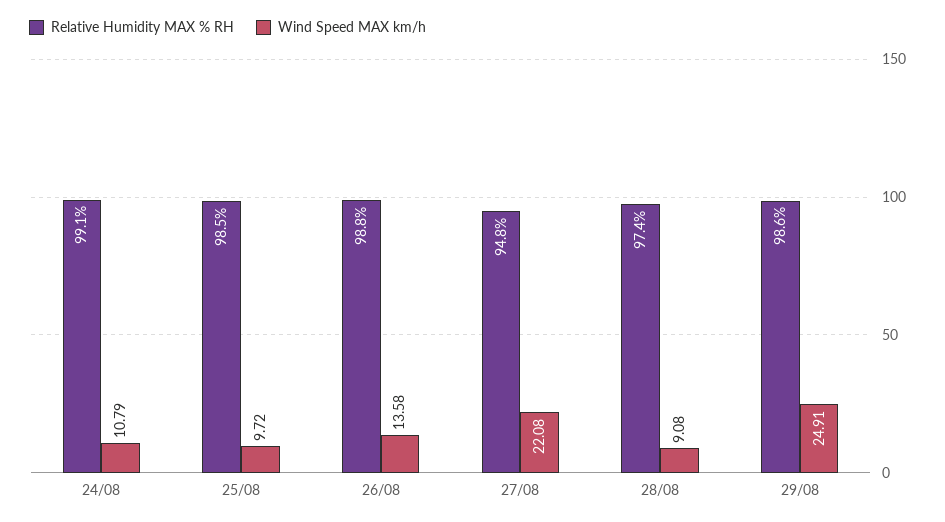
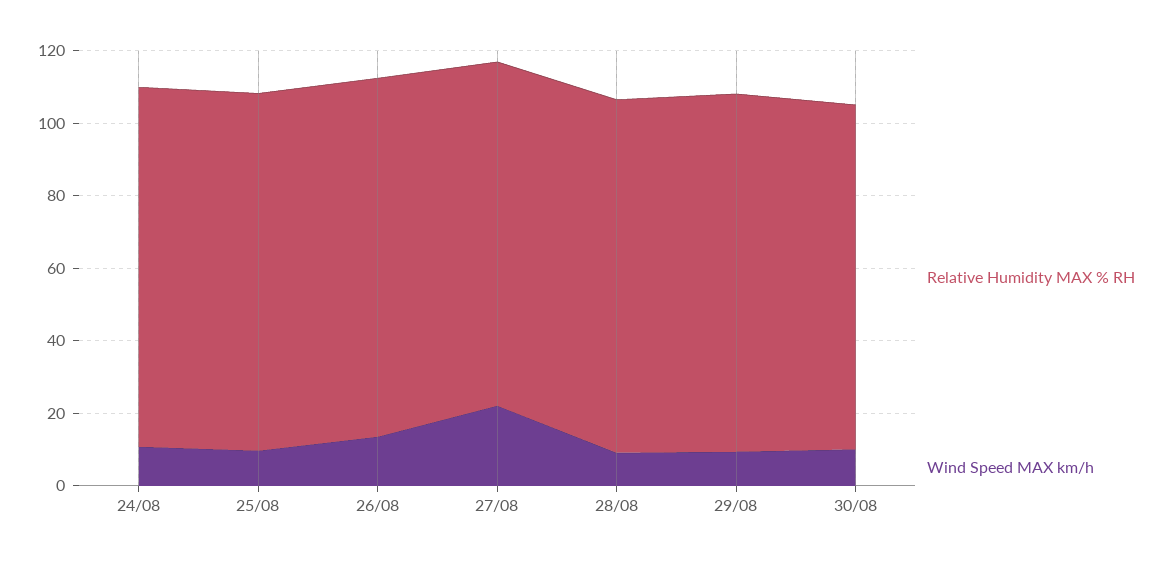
Wind Speed MAX km/h, 29/08: 24.91 -> 10
Relative Humidity MAX % RH, 30/08: none -> 95
Wind Speed MAX km/h, 30/08: none -> 10

